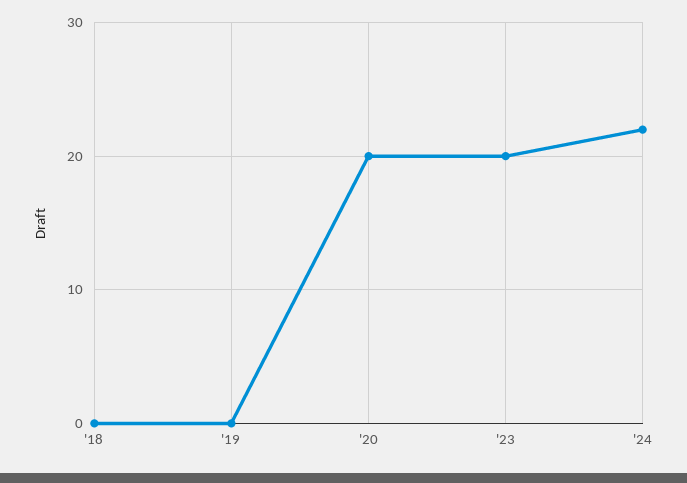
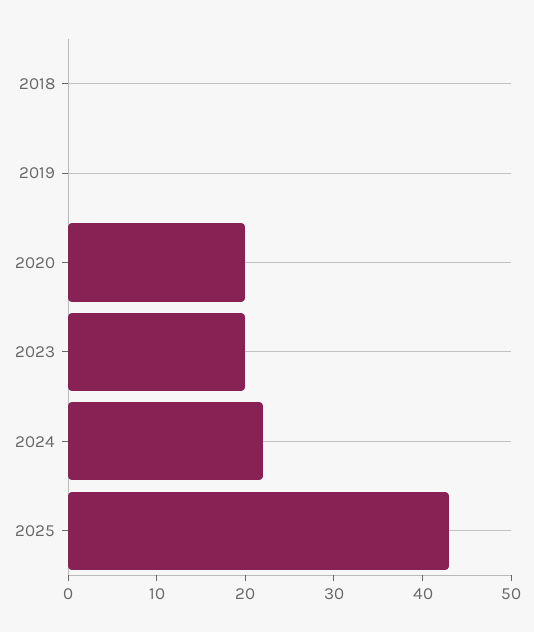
2025: none -> 43

